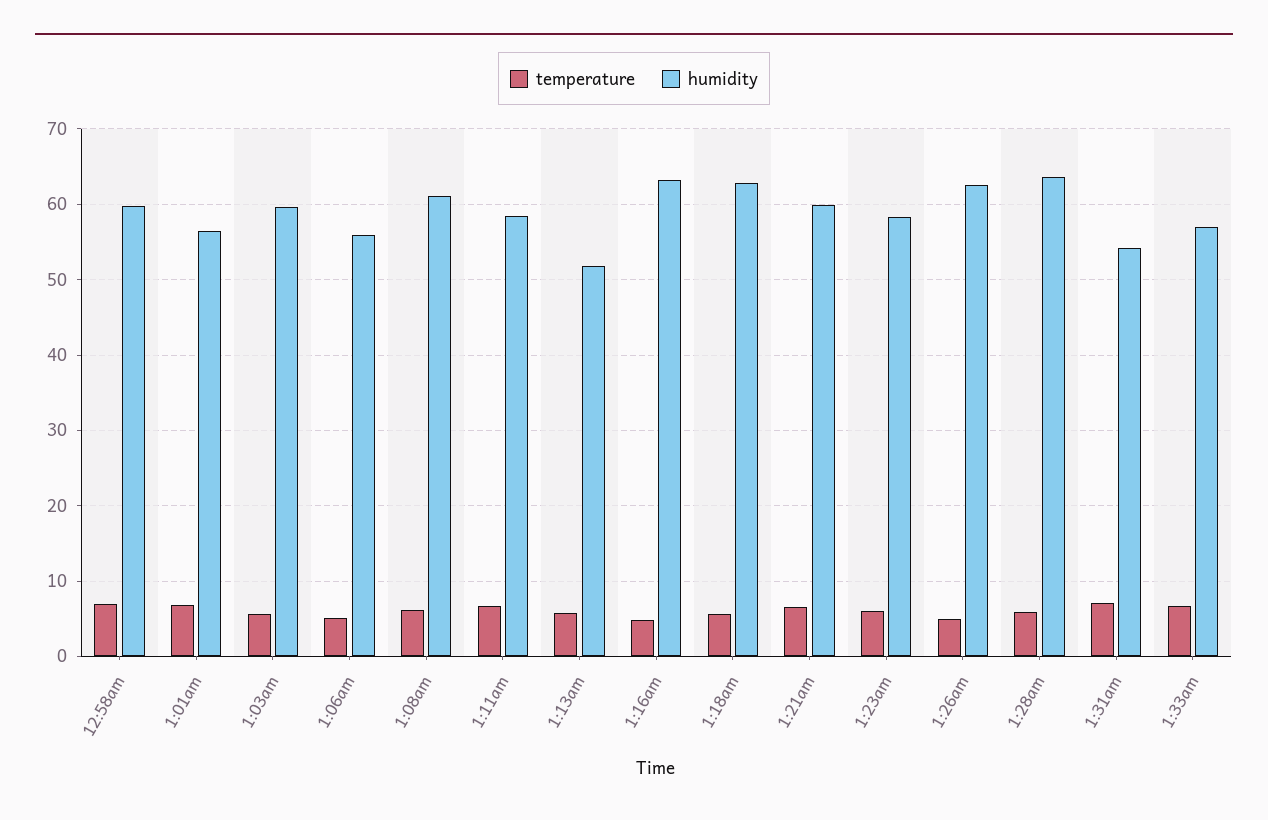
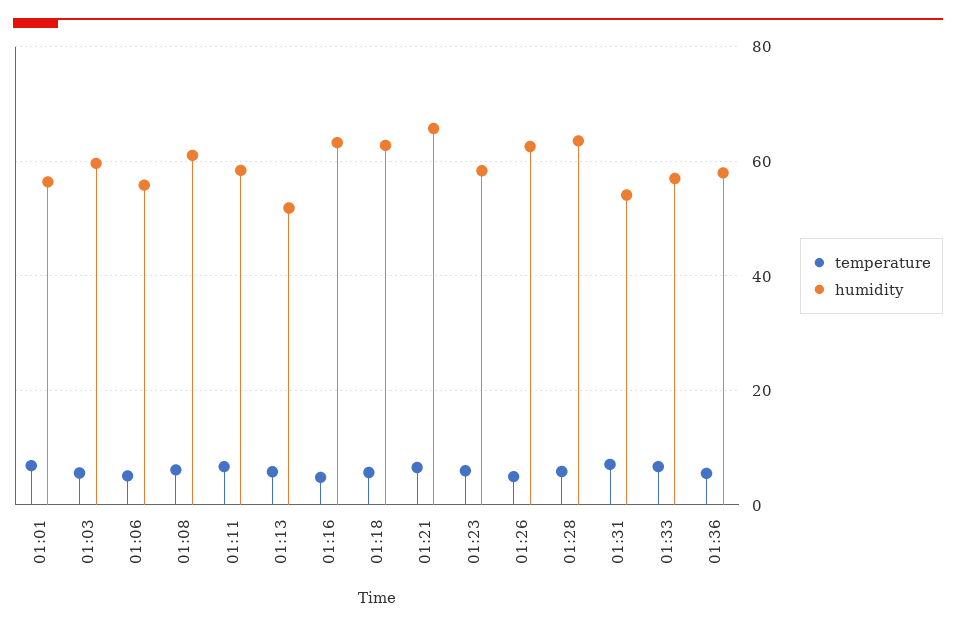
temperature, 12:58am: 7 -> none
humidity, 12:58am: 60 -> none
humidity, 1:21am: 60 -> 66
temperature, 01:36: none -> 6
humidity, 01:36: none -> 58

